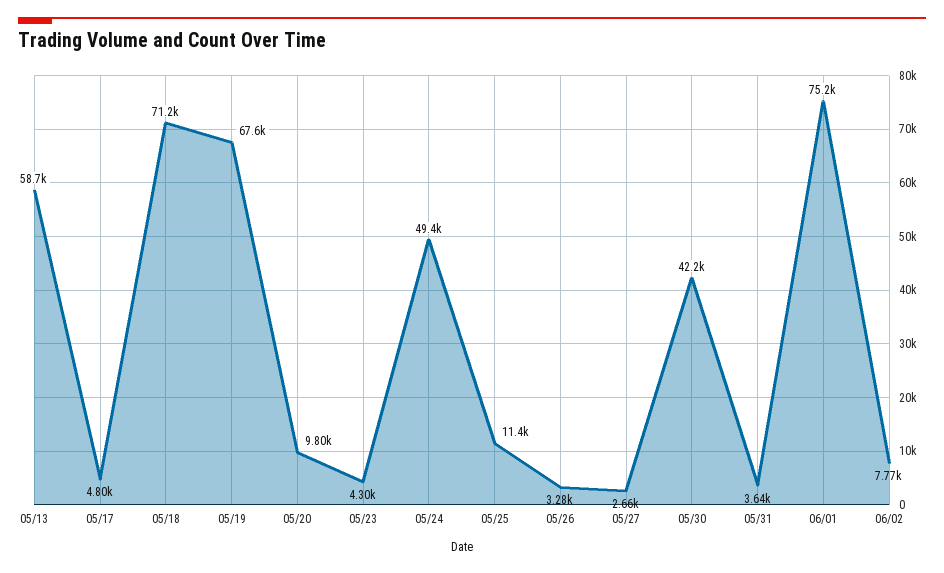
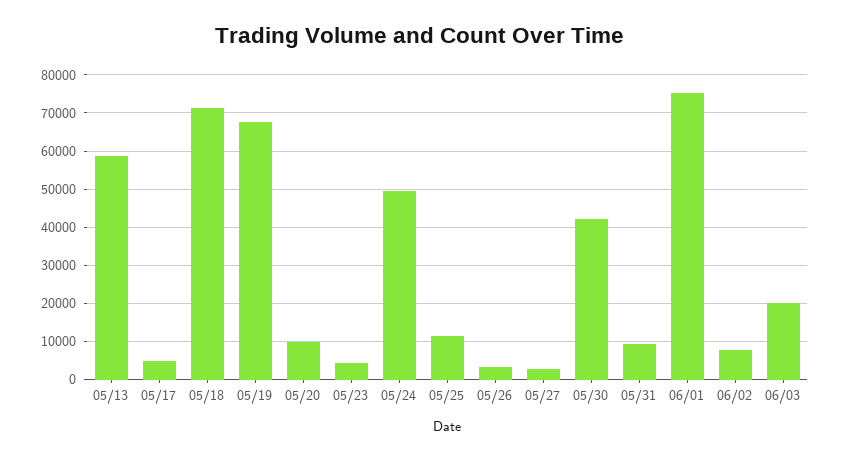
05/31: 3640 -> 10000
06/03: none -> 20000

